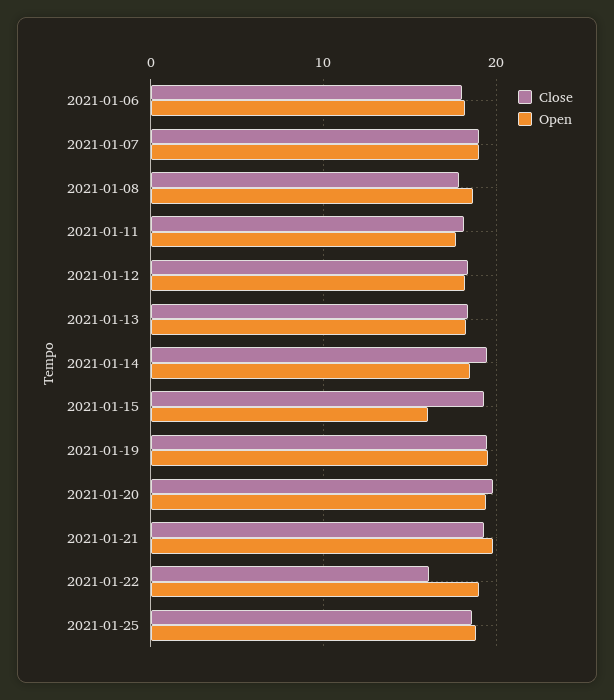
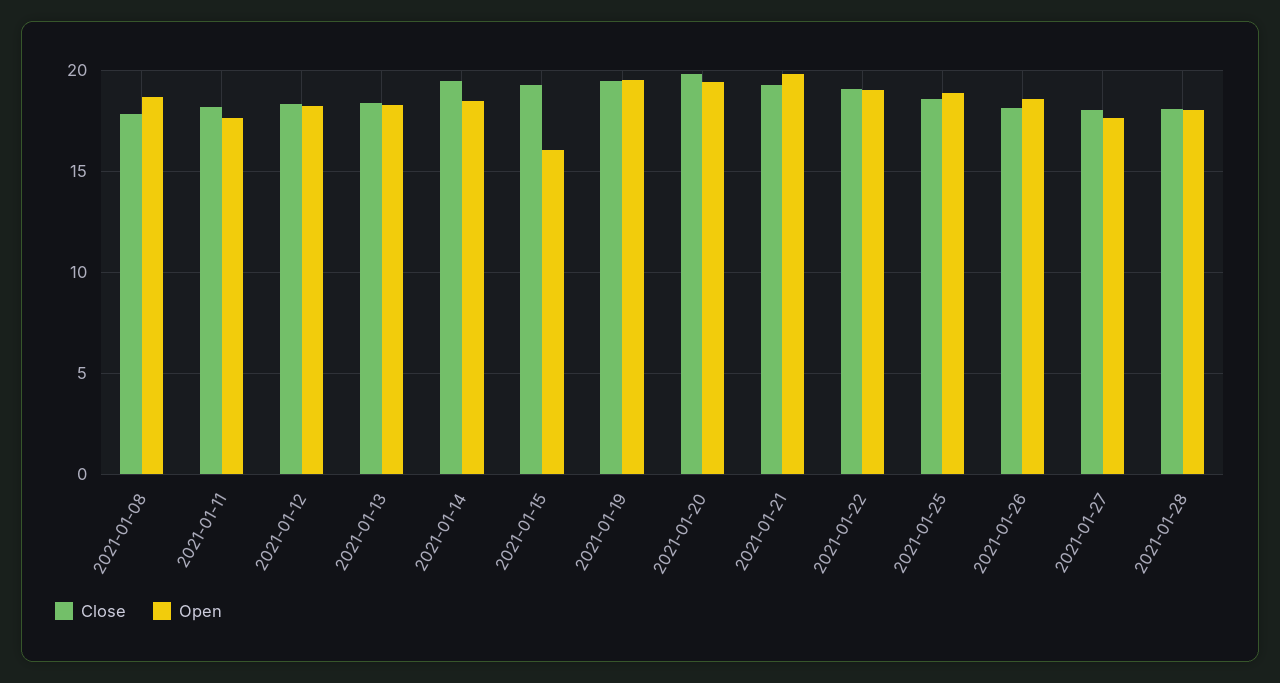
Close, 2021-01-06: 18 -> none
Open, 2021-01-06: 18 -> none
Close, 2021-01-07: 19 -> none
Open, 2021-01-07: 19 -> none
Close, 2021-01-22: 16 -> 19
Close, 2021-01-26: none -> 18
Open, 2021-01-26: none -> 18.5
Close, 2021-01-27: none -> 18
Open, 2021-01-27: none -> 17.5
Close, 2021-01-28: none -> 18
Open, 2021-01-28: none -> 18

